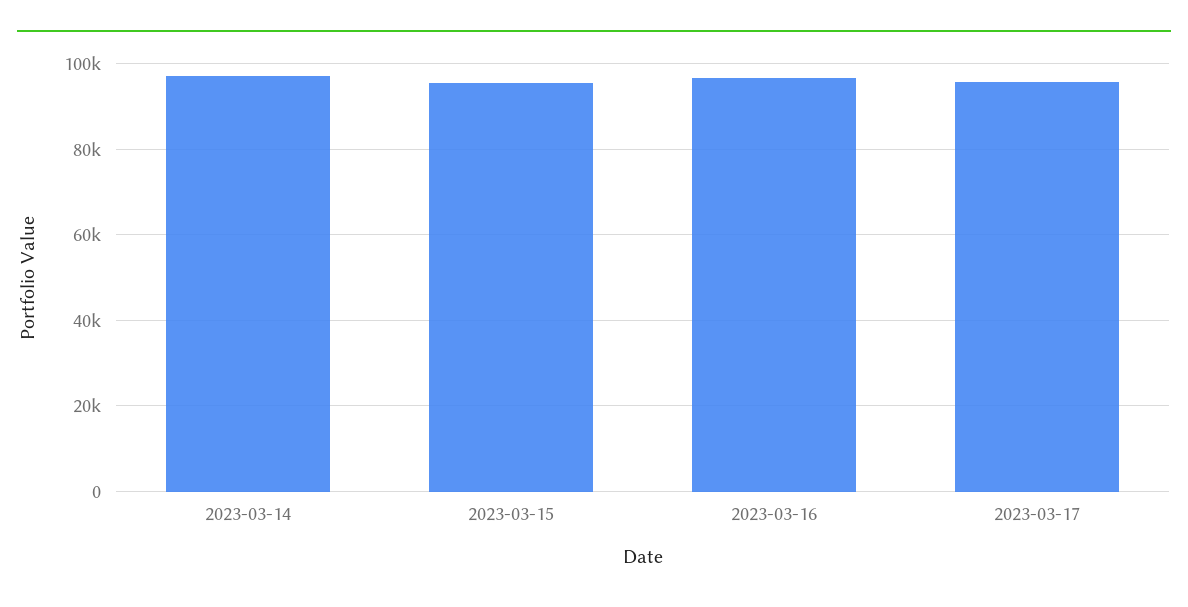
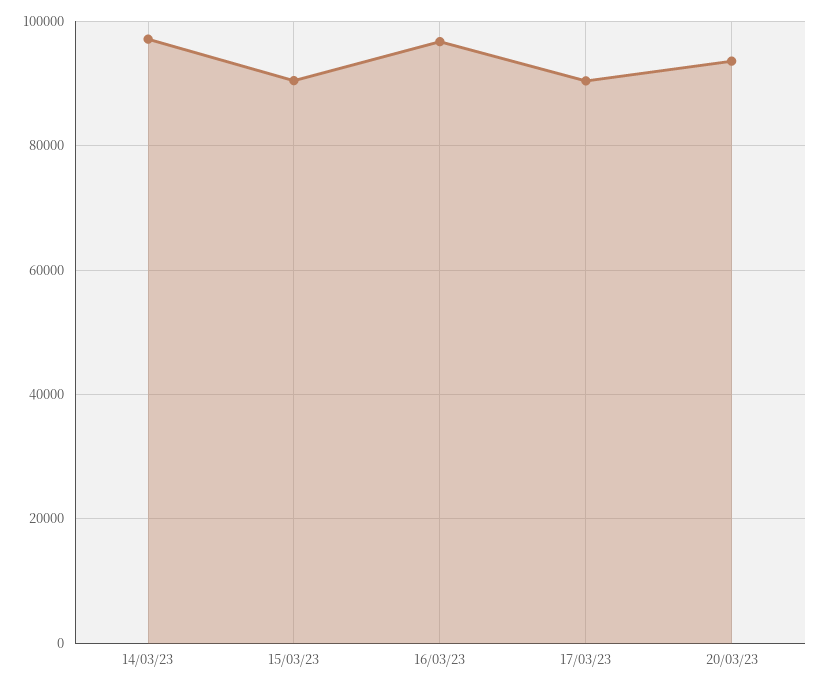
2023-03-15: 96000 -> 90000
2023-03-17: 96000 -> 90000
20/03/23: none -> 94000

